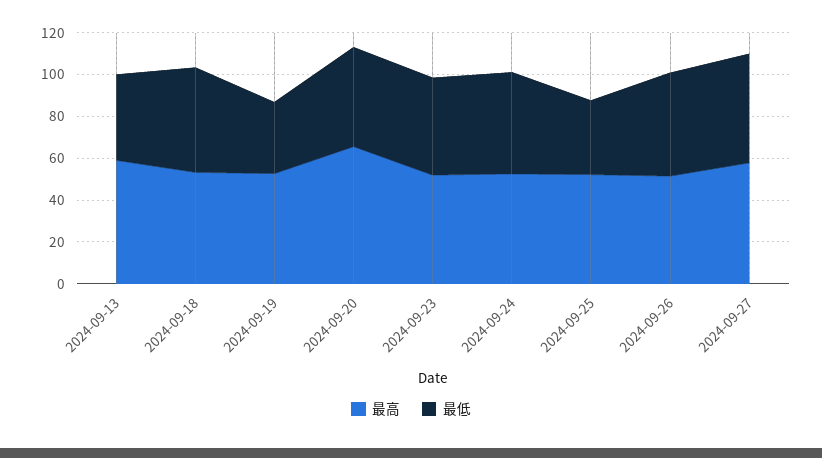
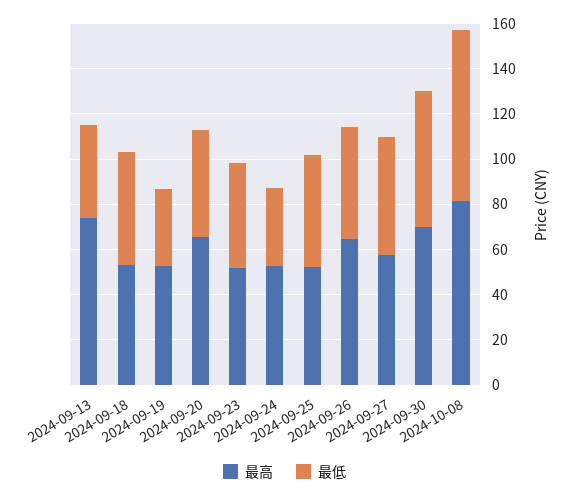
最高, 2024-09-13: 60 -> 75
最低, 2024-09-24: 50 -> 35
最低, 2024-09-25: 35 -> 50
最高, 2024-09-26: 50 -> 65
最高, 2024-09-30: none -> 70
最低, 2024-09-30: none -> 60
最高, 2024-10-08: none -> 80
最低, 2024-10-08: none -> 75

